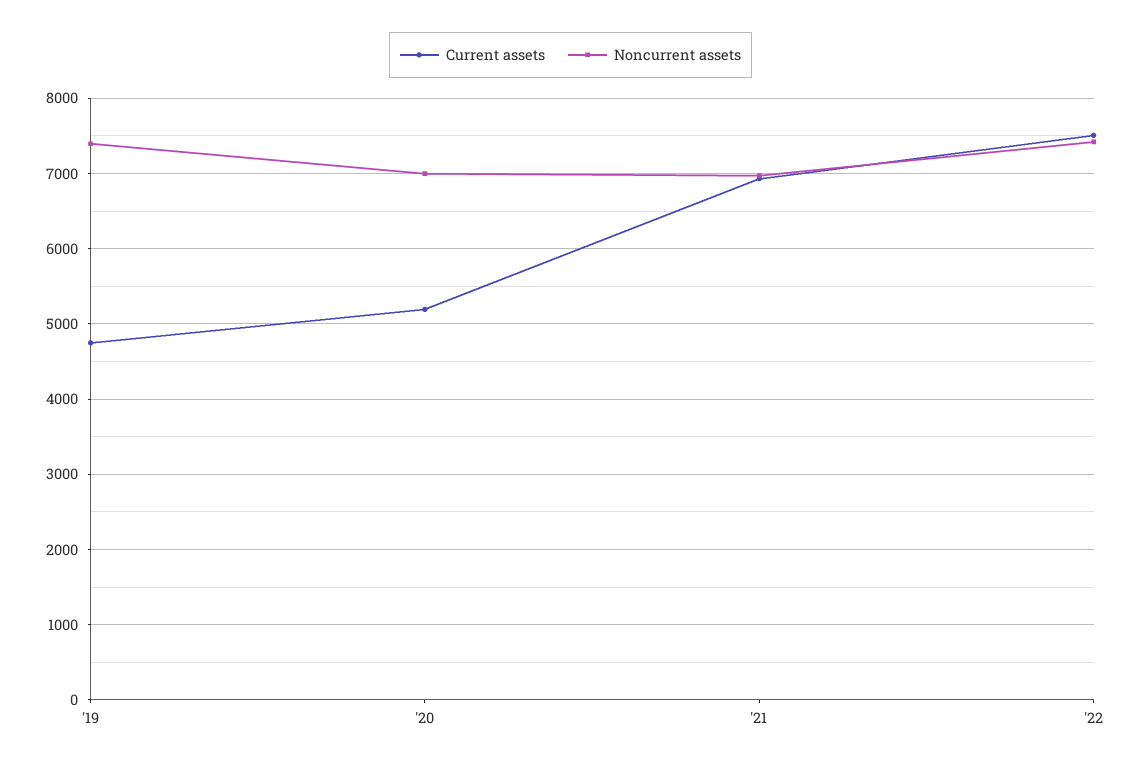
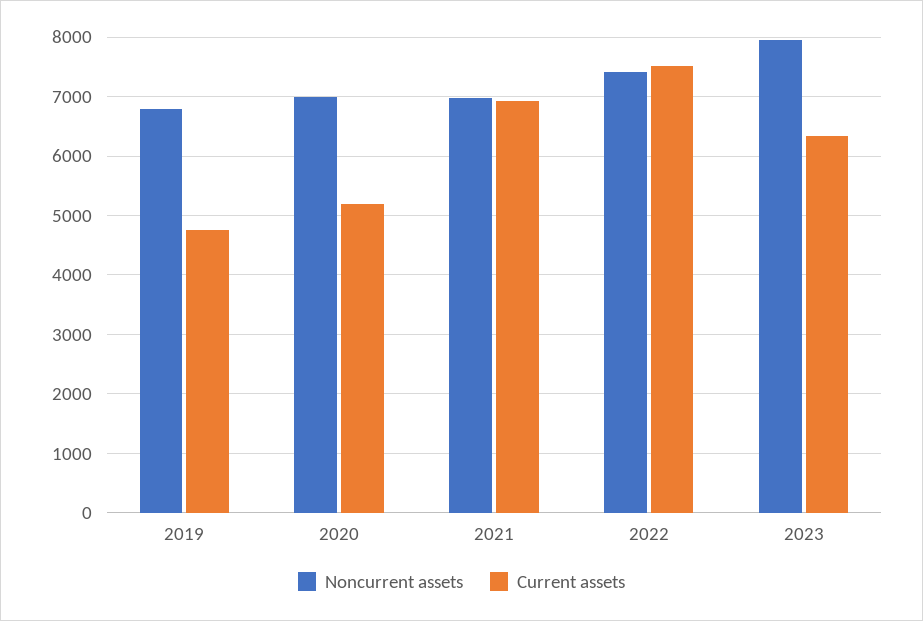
Noncurrent assets, '19: 7400 -> 6800
Noncurrent assets, 2023: none -> 8000
Current assets, 2023: none -> 6400

